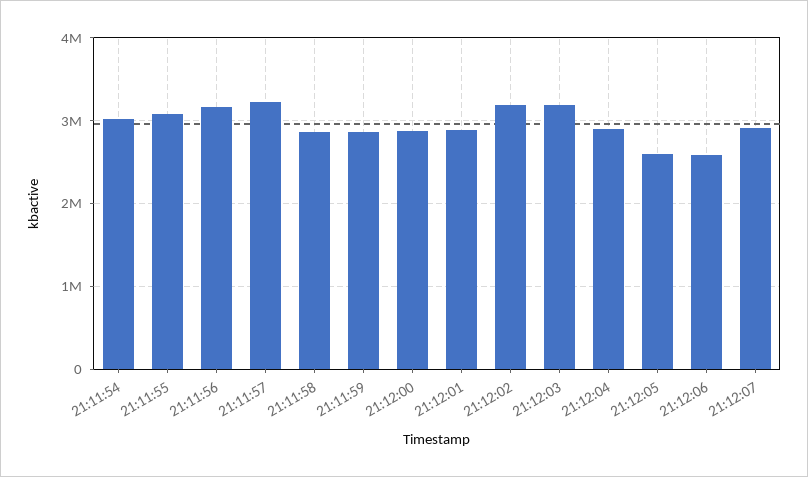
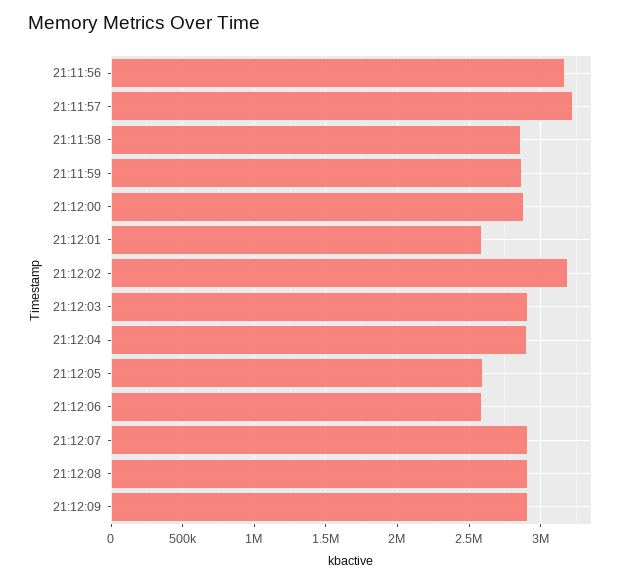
21:11:54: 3000000 -> none
21:11:55: 3100000 -> none
21:12:01: 2900000 -> 2600000
21:12:03: 3200000 -> 2900000
21:12:08: none -> 2900000
21:12:09: none -> 2900000

